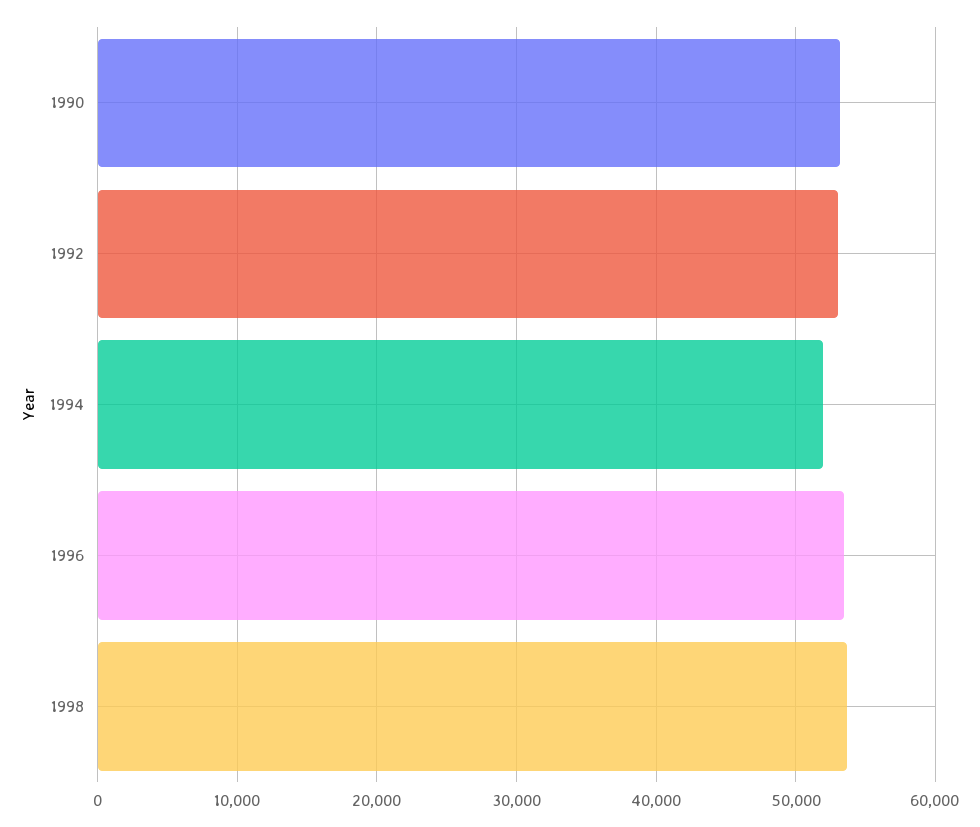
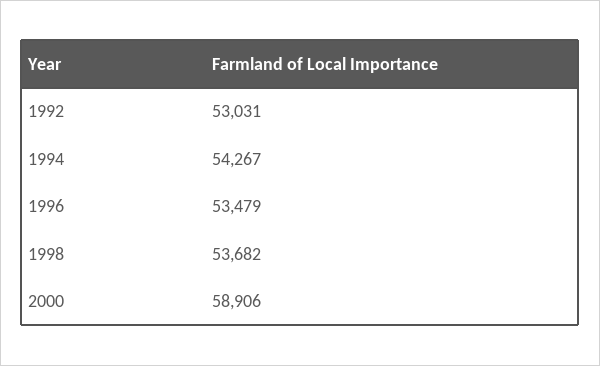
1990: 53000 -> none
1994: 52000 -> 54267
2000: none -> 58906

